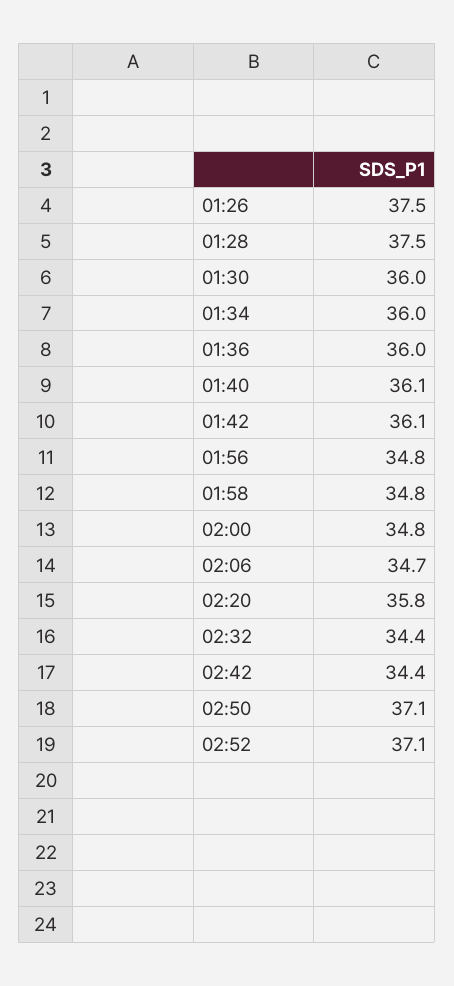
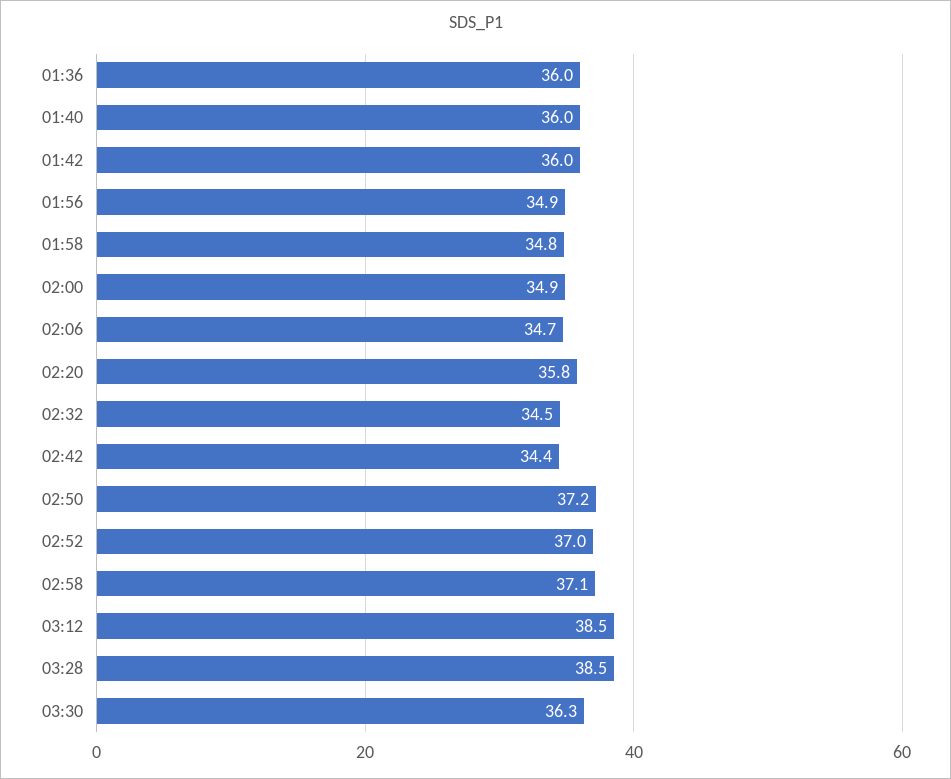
01:26: 37.5 -> none
01:28: 37.5 -> none
01:30: 36 -> none
01:34: 36 -> none
01:40: 36.1 -> 36
01:42: 36.1 -> 36
01:56: 34.8 -> 34.9
02:00: 34.8 -> 34.9
02:32: 34.4 -> 34.5
02:50: 37.1 -> 37.2
02:52: 37.1 -> 37
02:58: none -> 37.1
03:12: none -> 38.5
03:28: none -> 38.5
03:30: none -> 36.3

